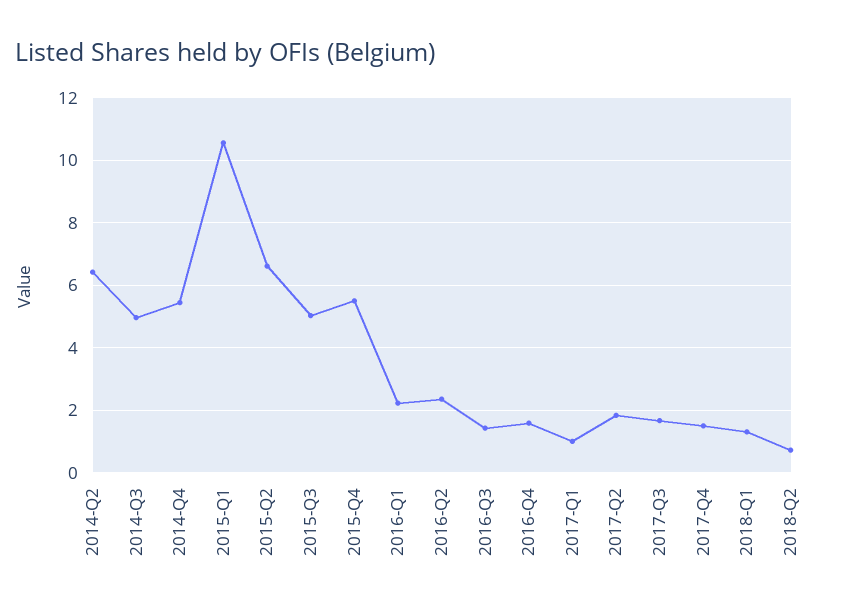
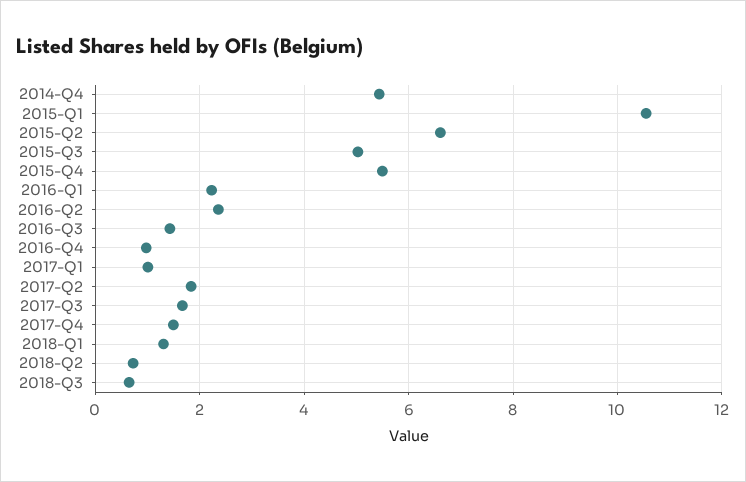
2014-Q2: 6.4 -> none
2014-Q3: 5 -> none
2016-Q4: 1.6 -> 1
2018-Q3: none -> 0.6

